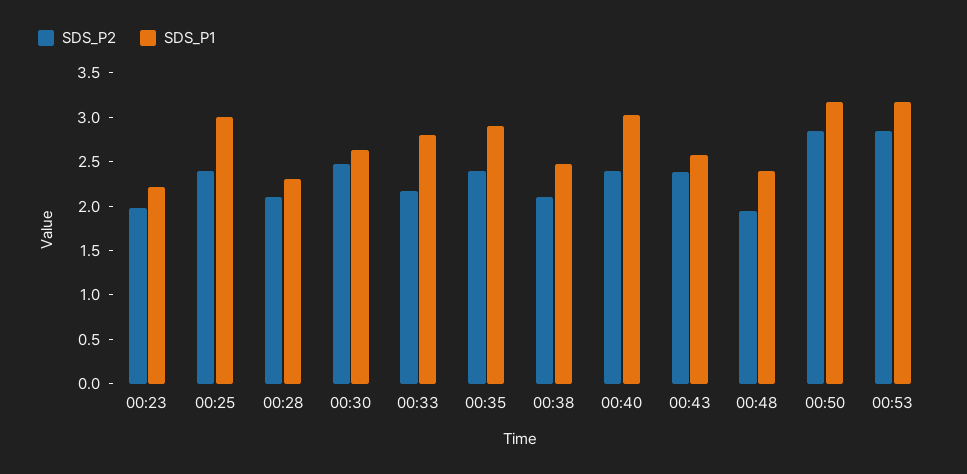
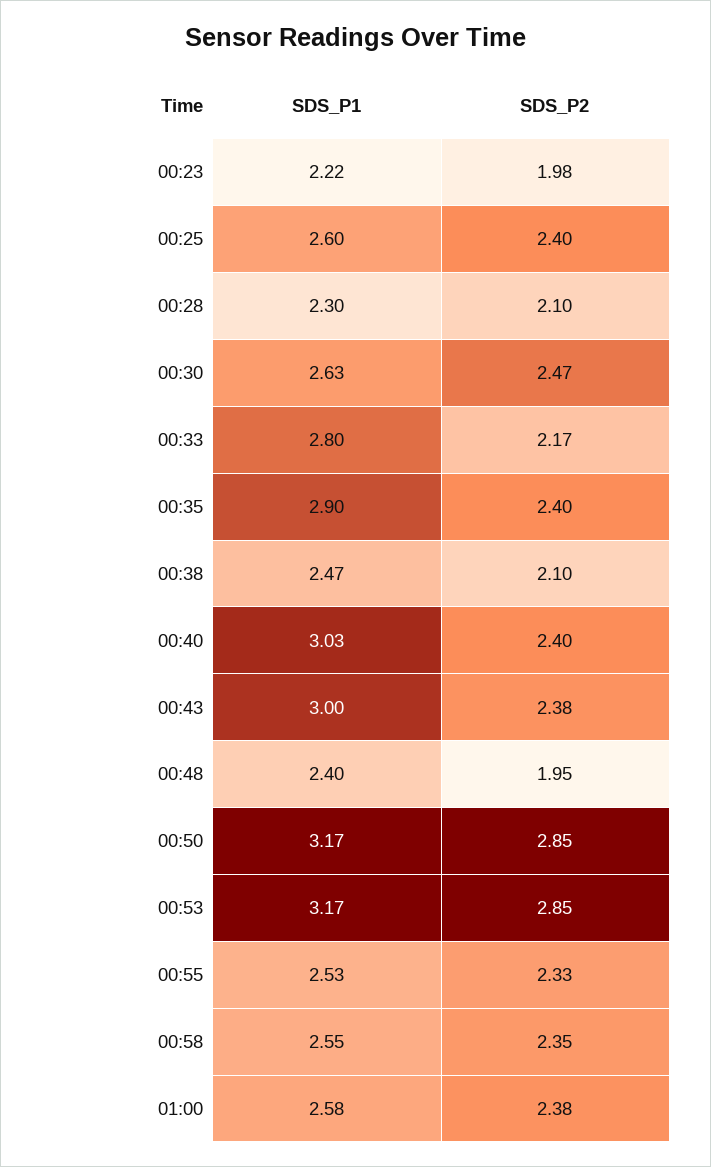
SDS_P1, 00:25: 3 -> 2.6
SDS_P1, 00:43: 2.6 -> 3
SDS_P1, 00:55: none -> 2.53
SDS_P2, 00:55: none -> 2.33
SDS_P1, 00:58: none -> 2.55
SDS_P2, 00:58: none -> 2.35
SDS_P1, 01:00: none -> 2.58
SDS_P2, 01:00: none -> 2.38

